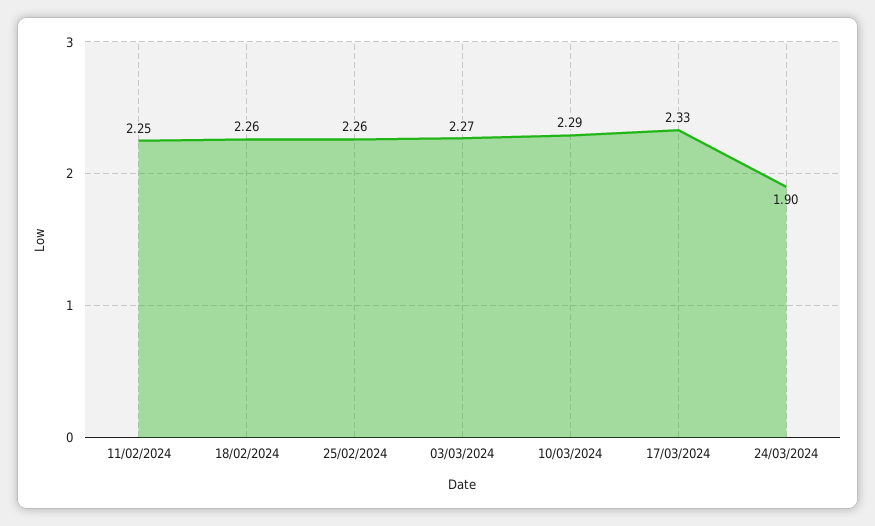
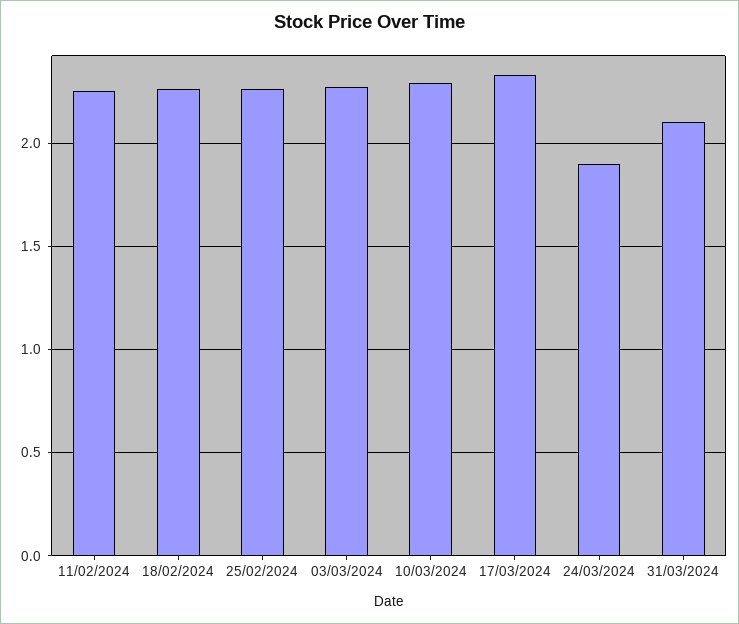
31/03/2024: none -> 2.1

